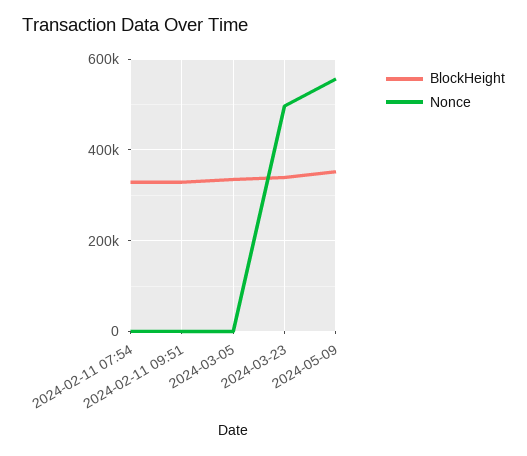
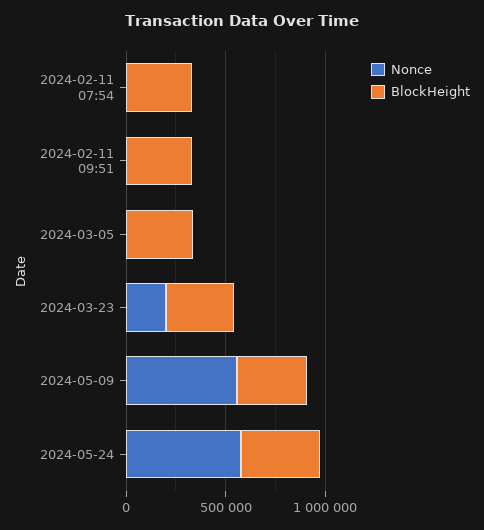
Nonce, 2024-03-23: 500000 -> 200000
Nonce, 2024-05-24: none -> 600000
BlockHeight, 2024-05-24: none -> 400000

